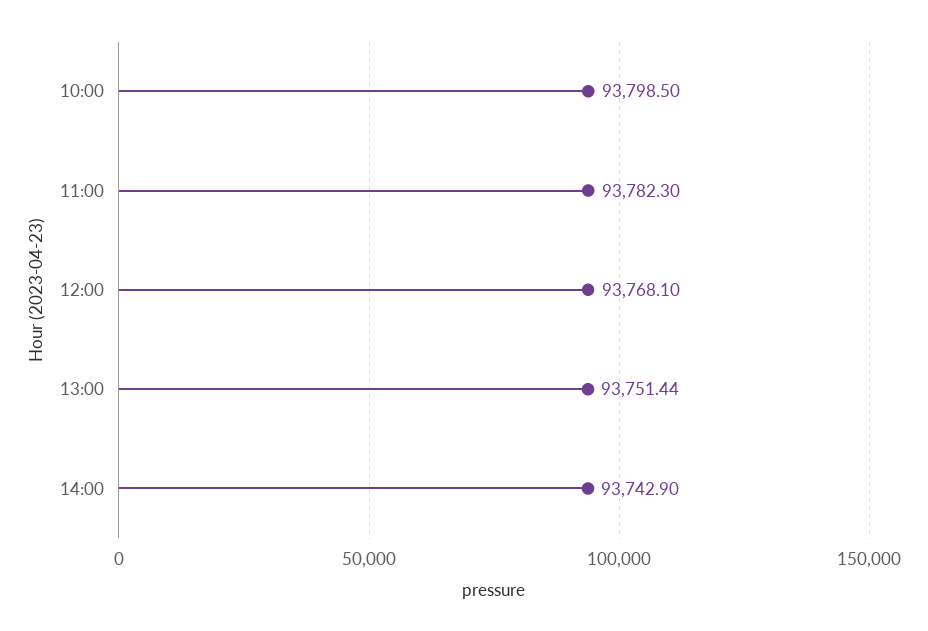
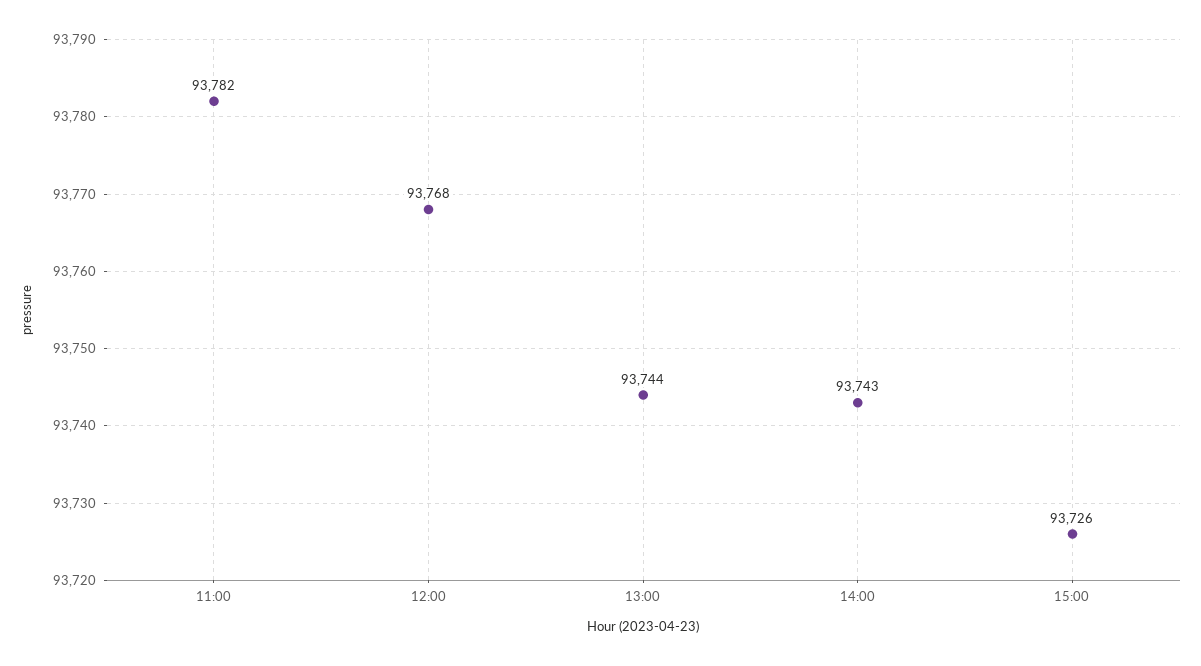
10:00: 93798.5 -> none
13:00: 93751.44 -> 93744
15:00: none -> 93726

